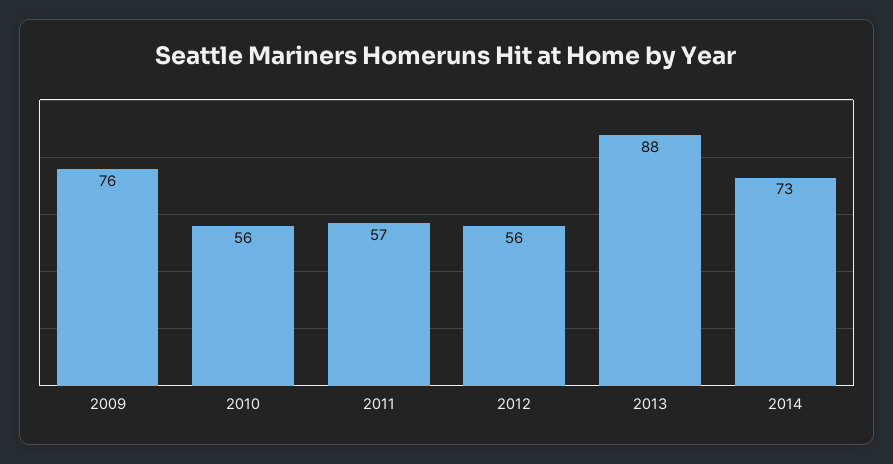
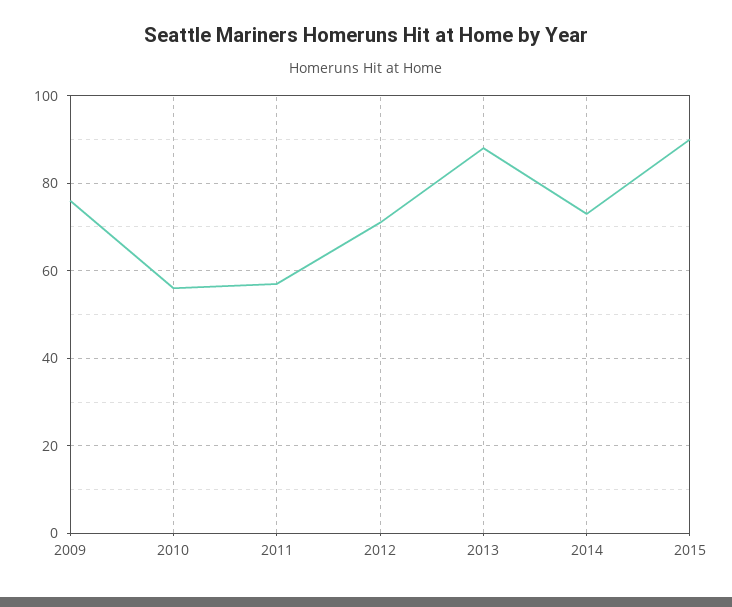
2012: 56 -> 70
2015: none -> 90

